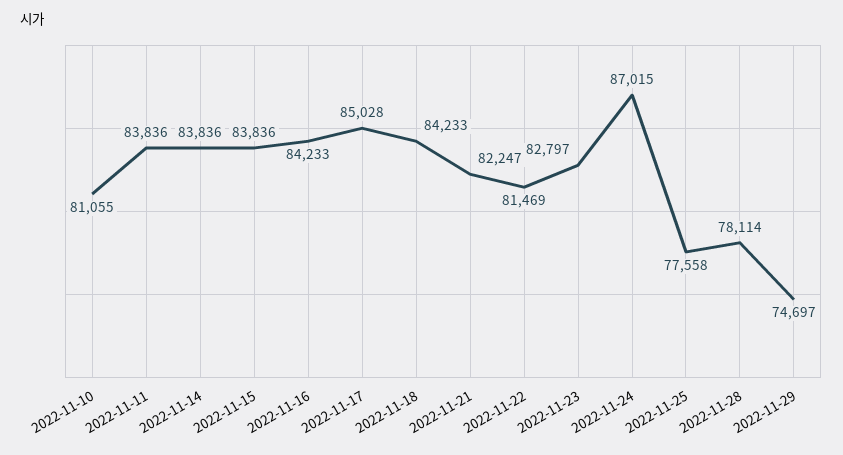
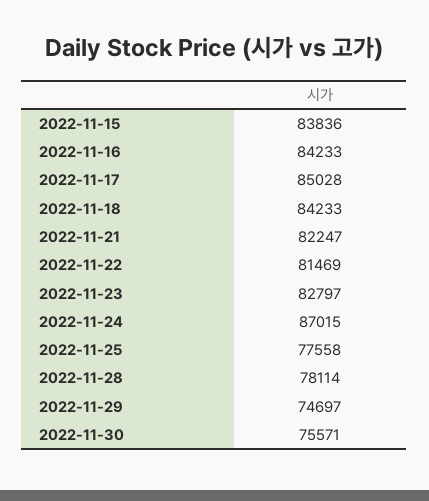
2022-11-10: 81055 -> none
2022-11-11: 83836 -> none
2022-11-14: 83836 -> none
2022-11-30: none -> 75571

